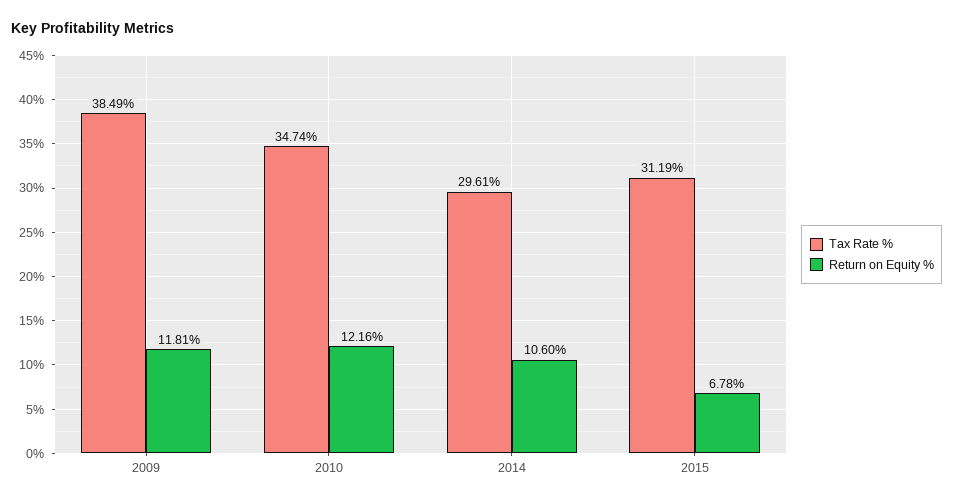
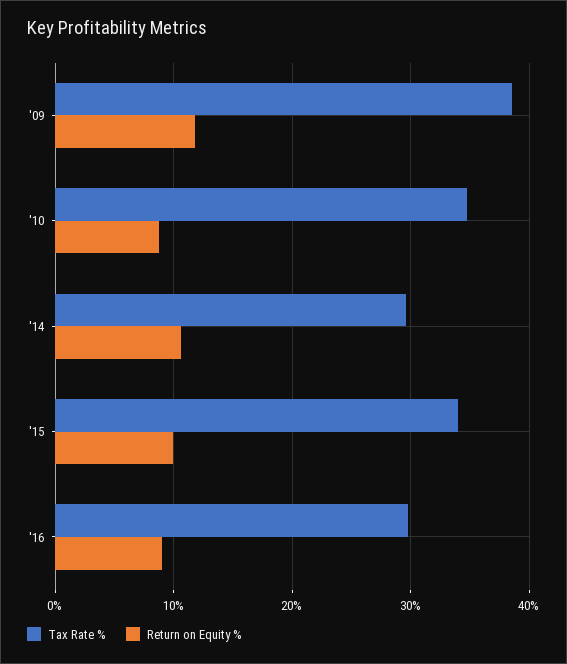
Return on Equity %, 2010: 12.16 -> 9
Tax Rate %, 2015: 31.19 -> 34
Return on Equity %, 2015: 6.78 -> 10
Tax Rate %, '16: none -> 30
Return on Equity %, '16: none -> 9

